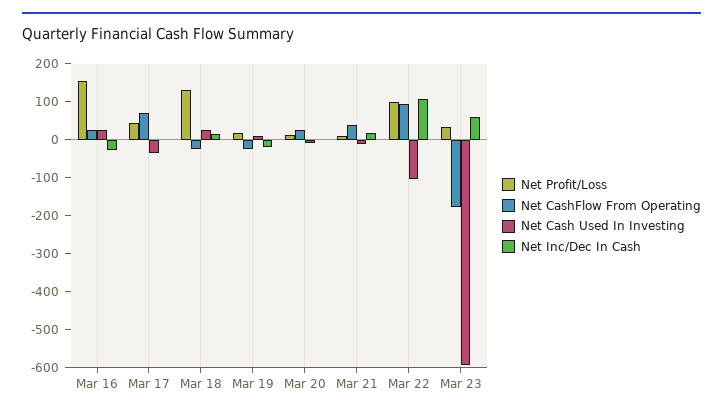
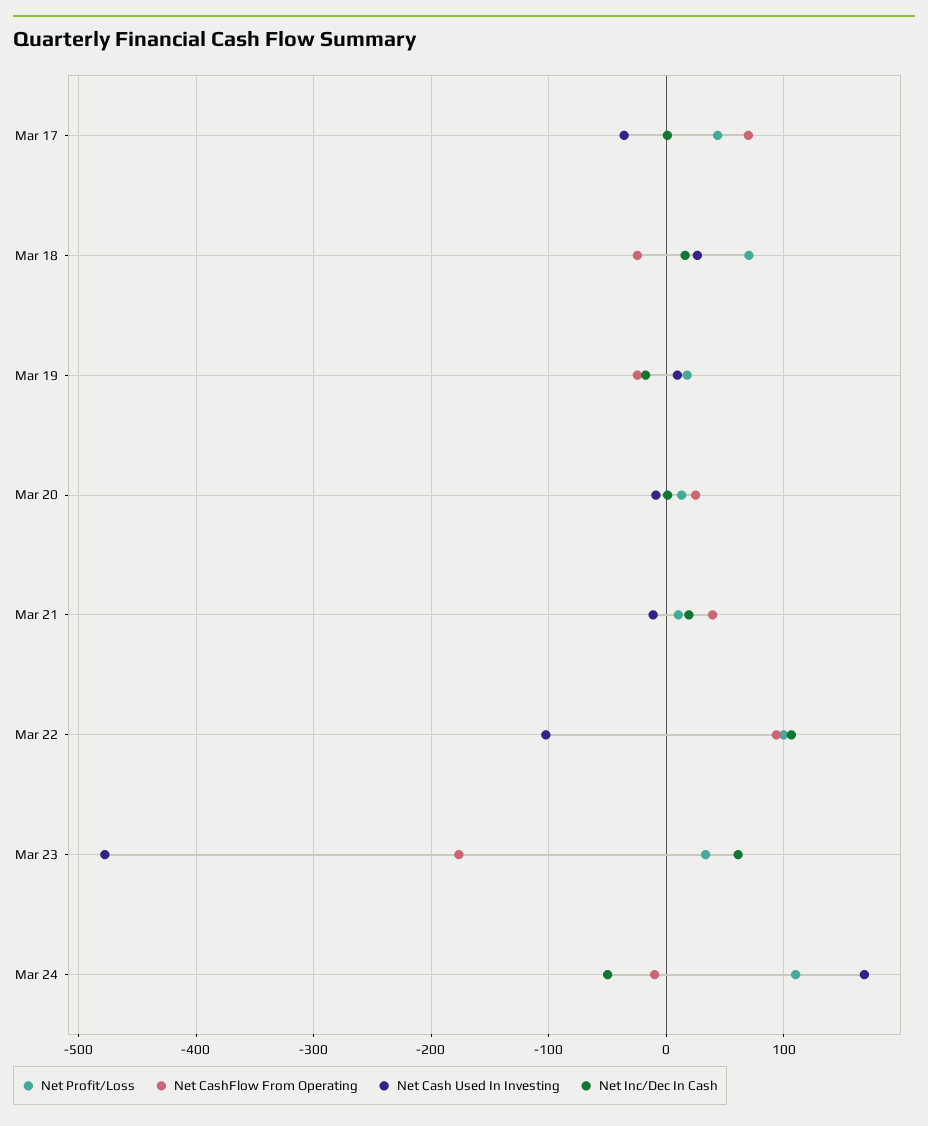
Net Profit/Loss, Mar 16: 150 -> none
Net CashFlow From Operating, Mar 16: 25 -> none
Net Cash Used In Investing, Mar 16: 25 -> none
Net Inc/Dec In Cash, Mar 16: -25 -> none
Net Profit/Loss, Mar 18: 125 -> 70
Net Cash Used In Investing, Mar 23: -600 -> -480
Net Profit/Loss, Mar 24: none -> 110
Net CashFlow From Operating, Mar 24: none -> -10
Net Cash Used In Investing, Mar 24: none -> 170
Net Inc/Dec In Cash, Mar 24: none -> -50

